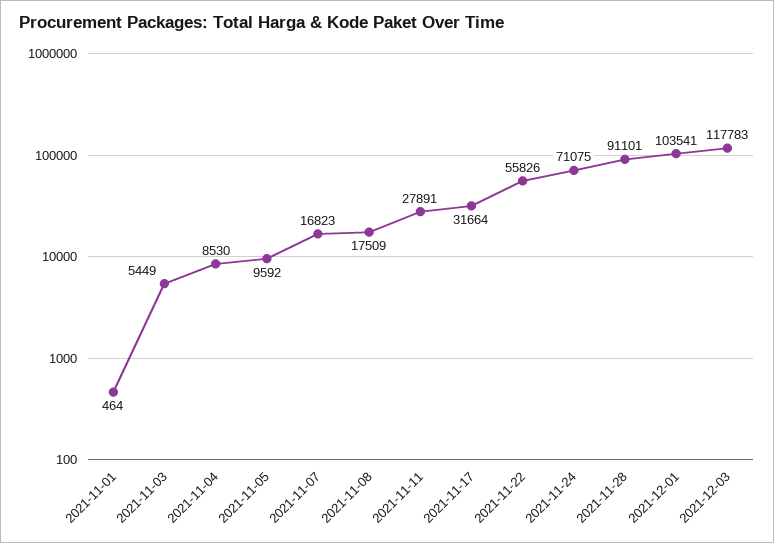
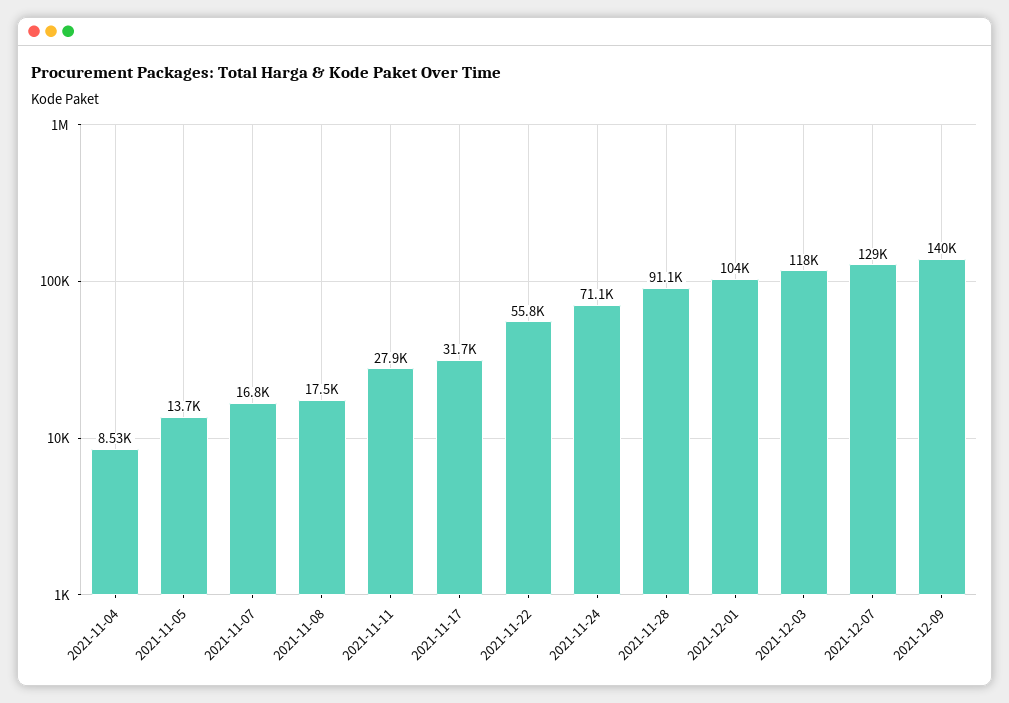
2021-11-01: 464 -> none
2021-11-03: 5449 -> none
2021-11-05: 9592 -> 13700
2021-12-07: none -> 129000
2021-12-09: none -> 140000

